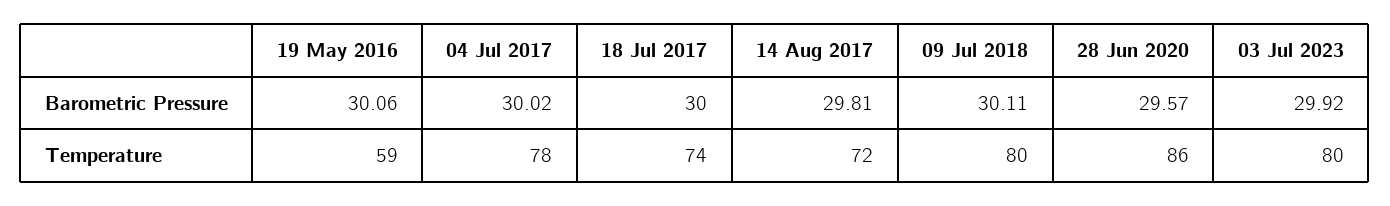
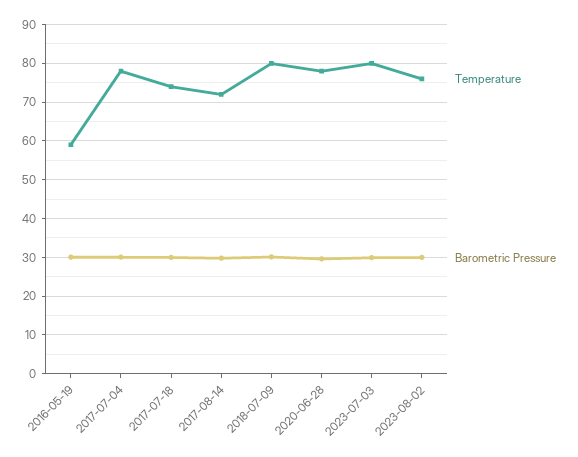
Temperature, 28 Jun 2020: 86 -> 78
Temperature, 2023-08-02: none -> 76
Barometric Pressure, 2023-08-02: none -> 30

